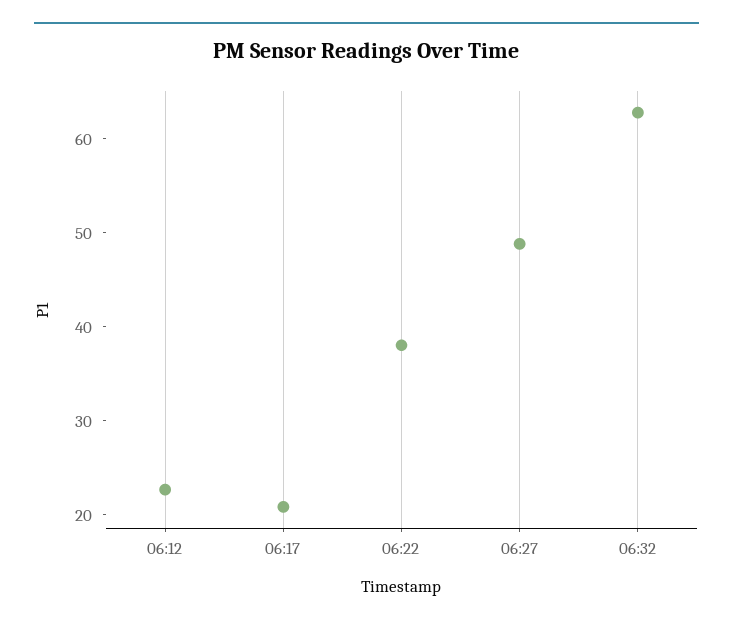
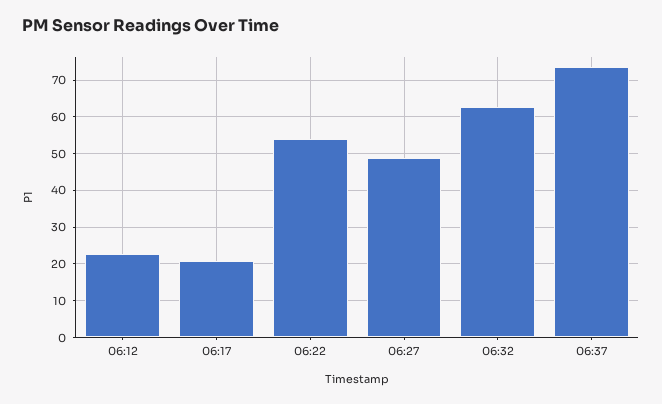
06:22: 38 -> 54
06:37: none -> 74

